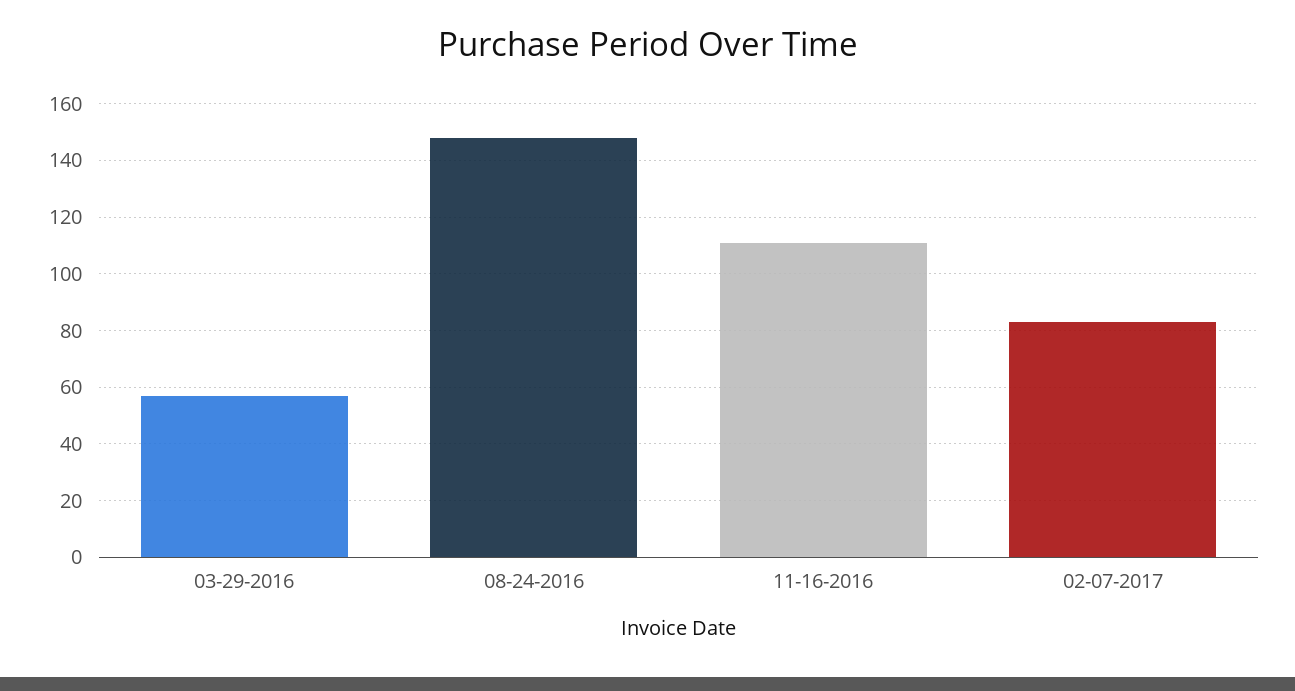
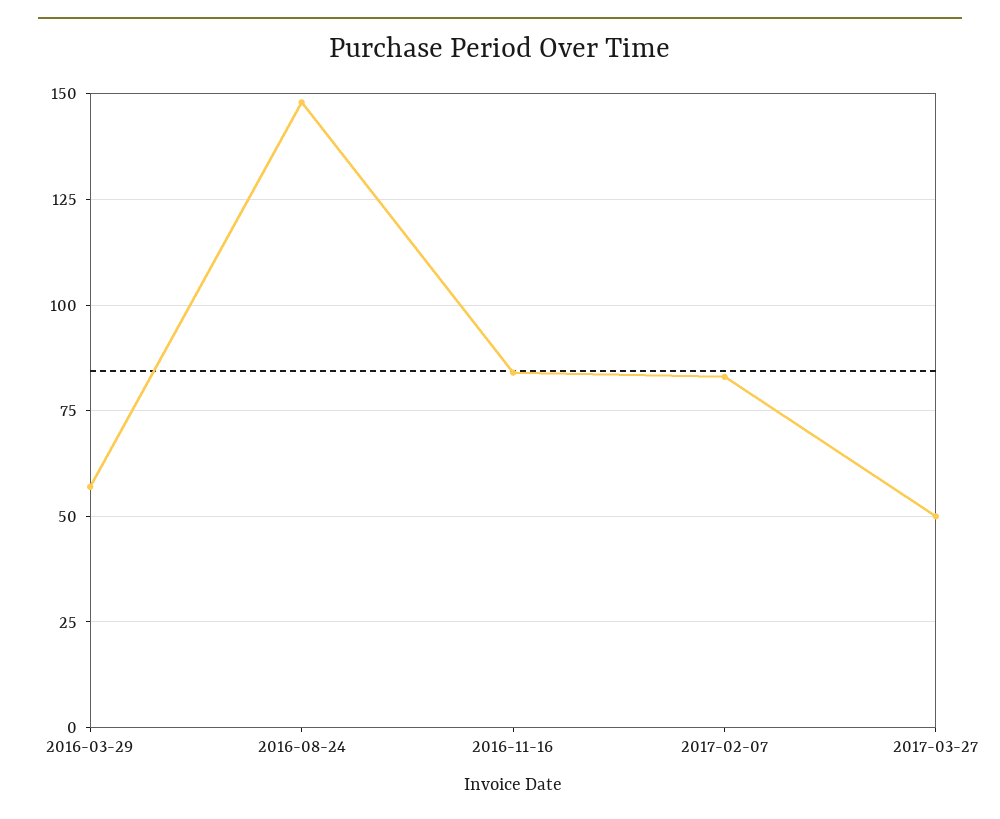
11-16-2016: 110 -> 85
2017-03-27: none -> 50

